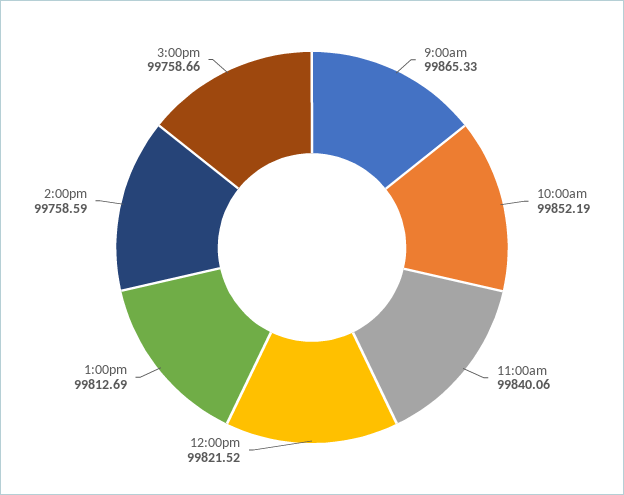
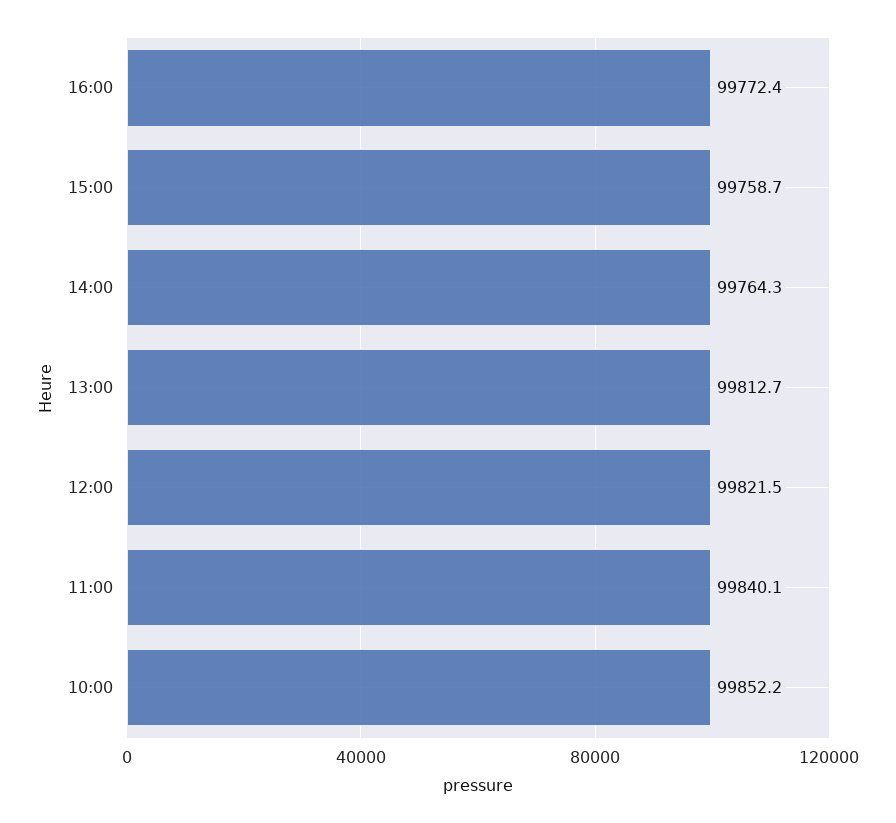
9:00am: 99865.33 -> none
2:00pm: 99758.59 -> 99764.3
16:00: none -> 99772.4

